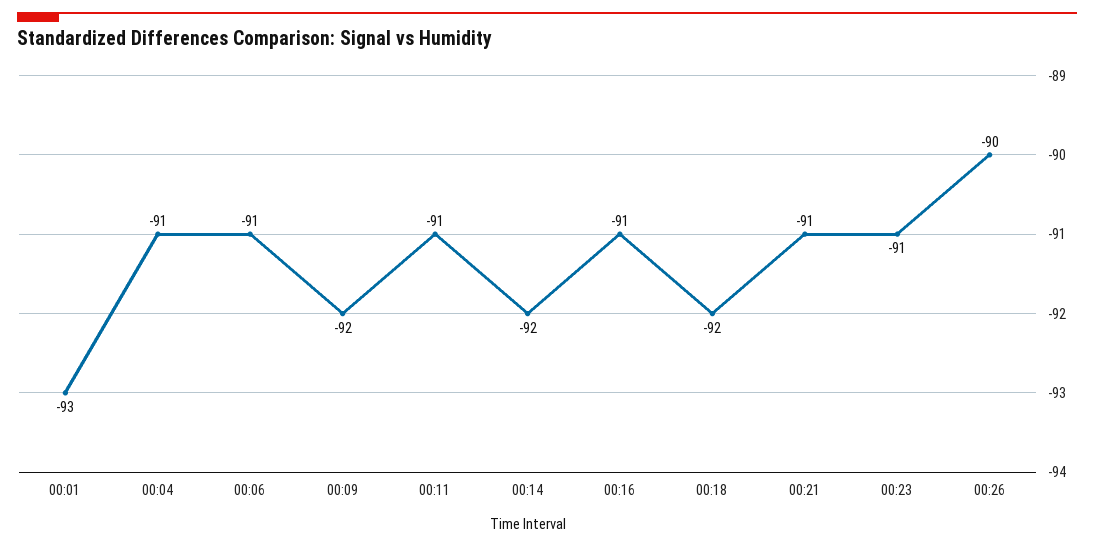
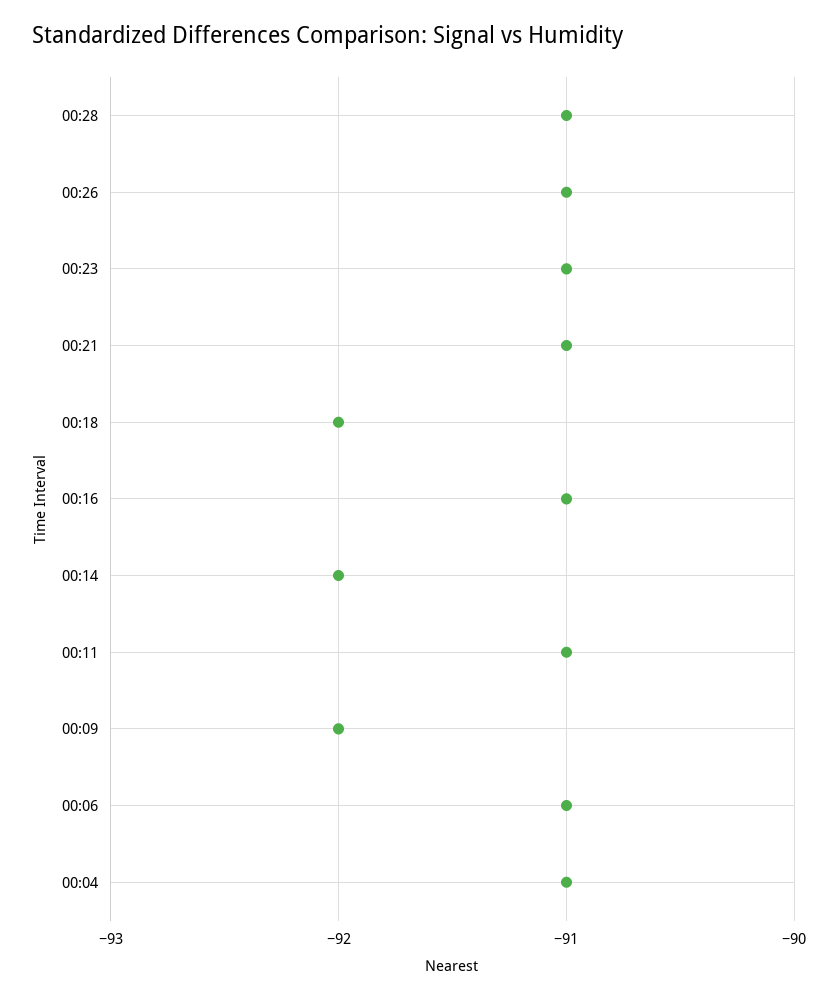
00:01: -93 -> none
00:26: -90 -> -91
00:28: none -> -91

